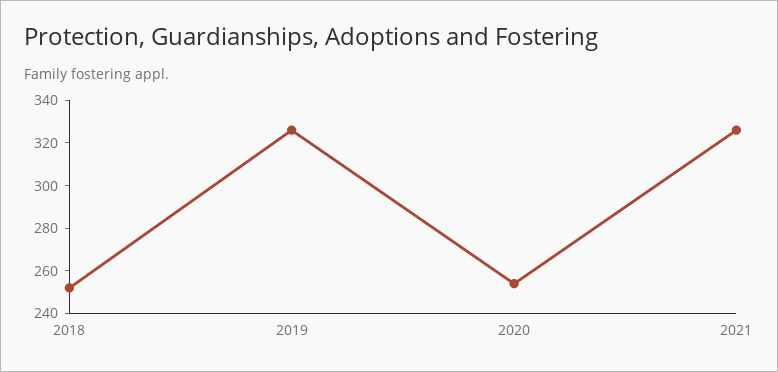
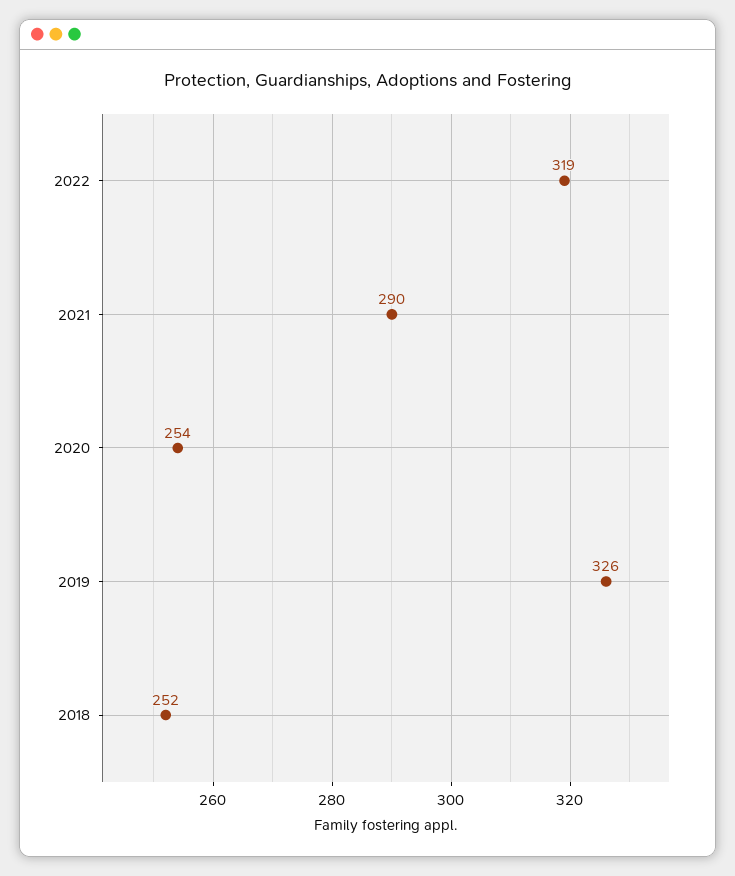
2021: 325 -> 290
2022: none -> 319

